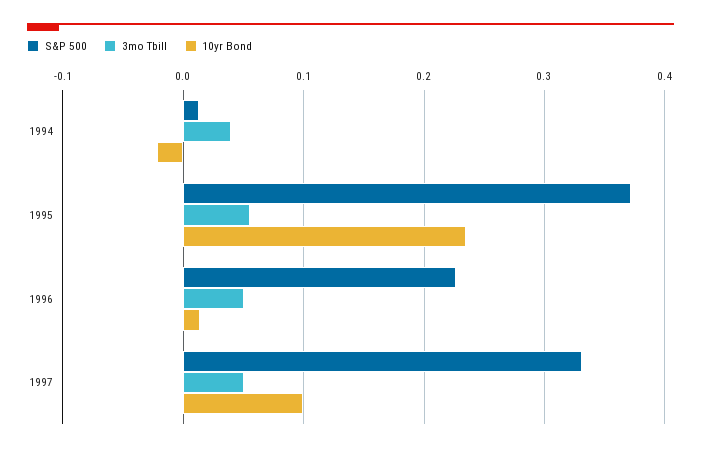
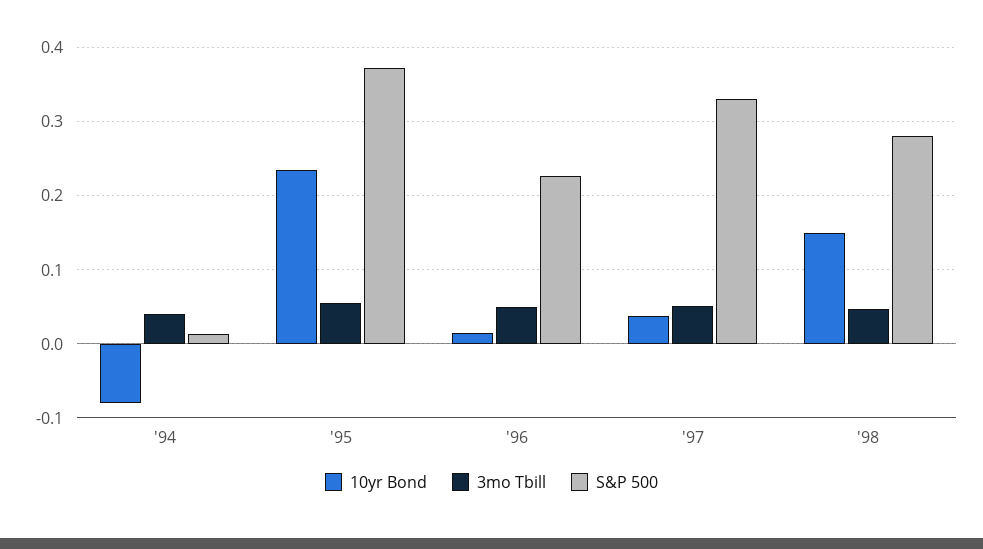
10yr Bond, 1994: -0.02 -> -0.08
10yr Bond, 1997: 0.1 -> 0.04
10yr Bond, '98: none -> 0.15
3mo Tbill, '98: none -> 0.05
S&P 500, '98: none -> 0.28

